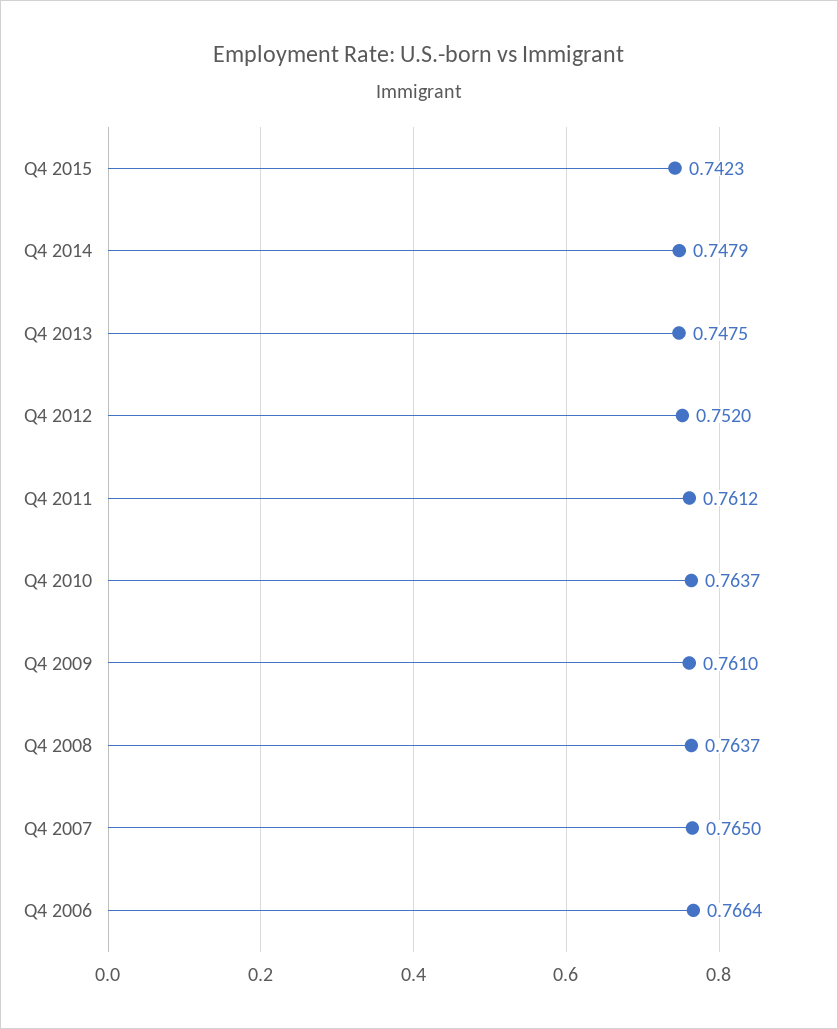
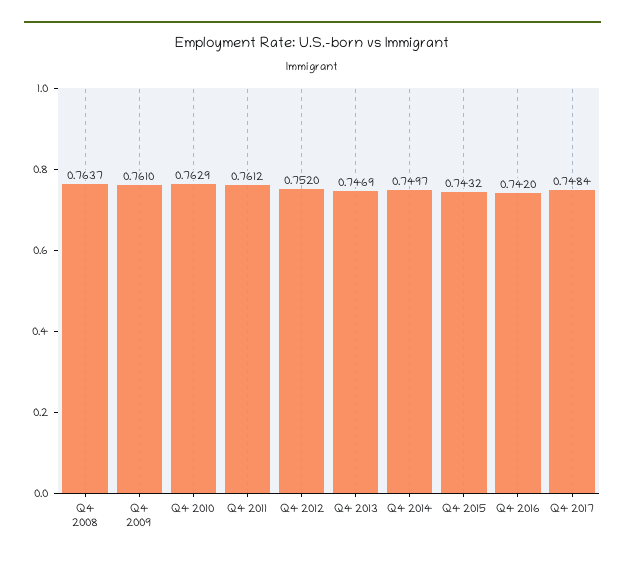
Q4 2015: 0.7423 -> 0.7432
Q4 2014: 0.7479 -> 0.7497
Q4 2013: 0.7475 -> 0.7469
Q4 2010: 0.7637 -> 0.7629
Q4 2007: 0.765 -> none
Q4 2006: 0.7664 -> none
Q4 2016: none -> 0.742
Q4 2017: none -> 0.7484

